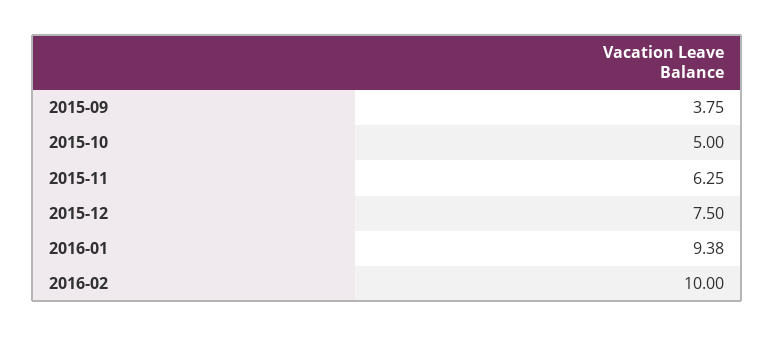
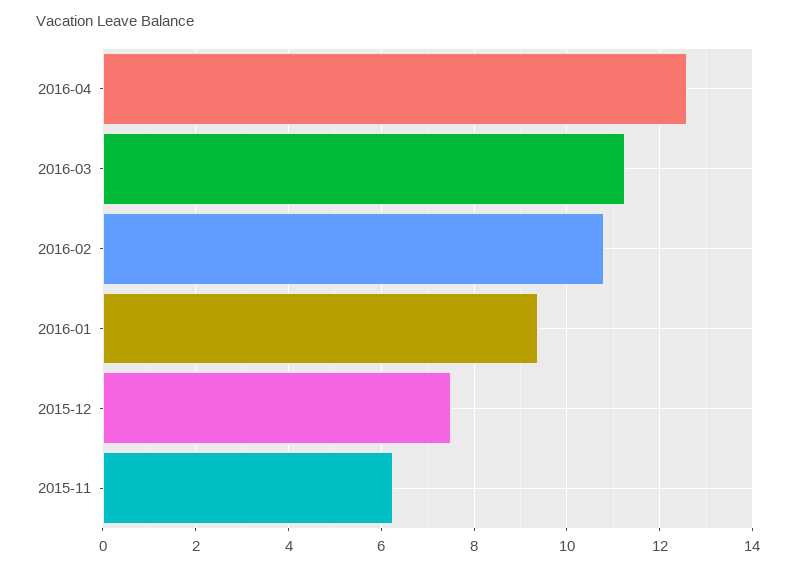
2015-09: 3.75 -> none
2015-10: 5 -> none
2016-02: 10 -> 10.8
2016-04: none -> 12.6
2016-03: none -> 11.2

